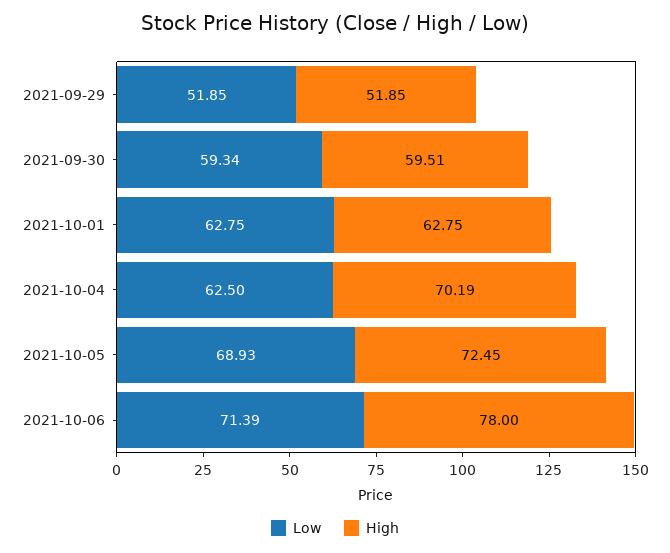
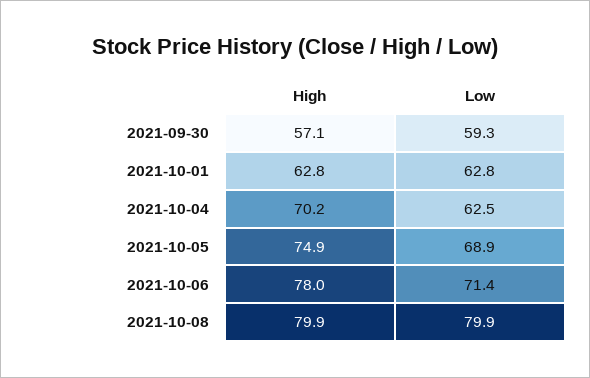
Low, 2021-09-29: 51.85 -> none
High, 2021-09-29: 51.85 -> none
High, 2021-09-30: 59.51 -> 57.1
High, 2021-10-05: 72.45 -> 74.9
High, 2021-10-08: none -> 79.9
Low, 2021-10-08: none -> 79.9

